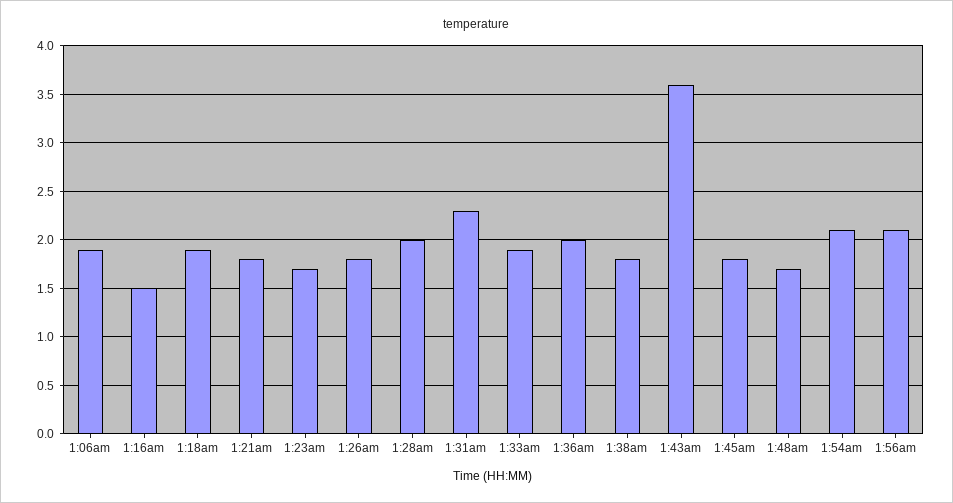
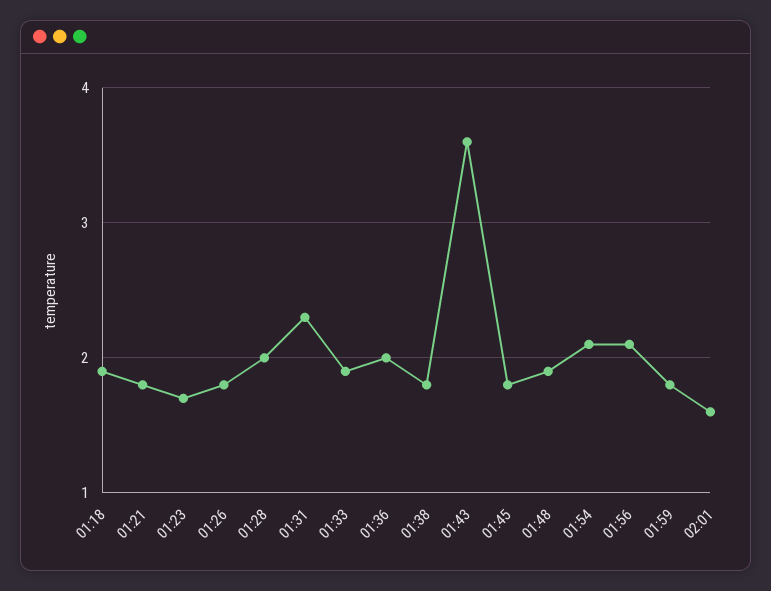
1:06am: 1.9 -> none
1:16am: 1.5 -> none
1:48am: 1.7 -> 1.9
01:59: none -> 1.8
02:01: none -> 1.6

